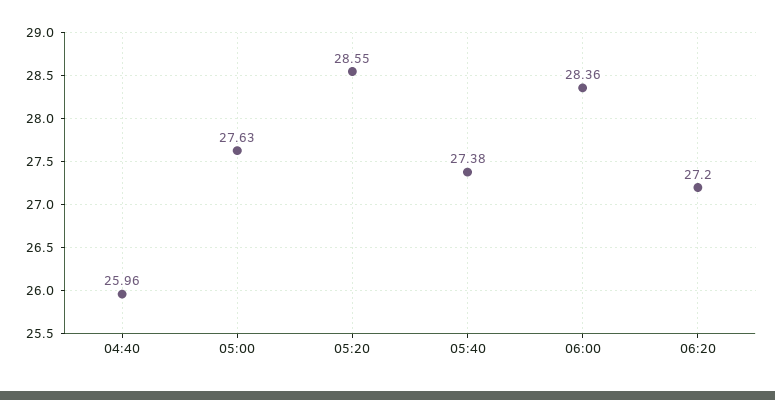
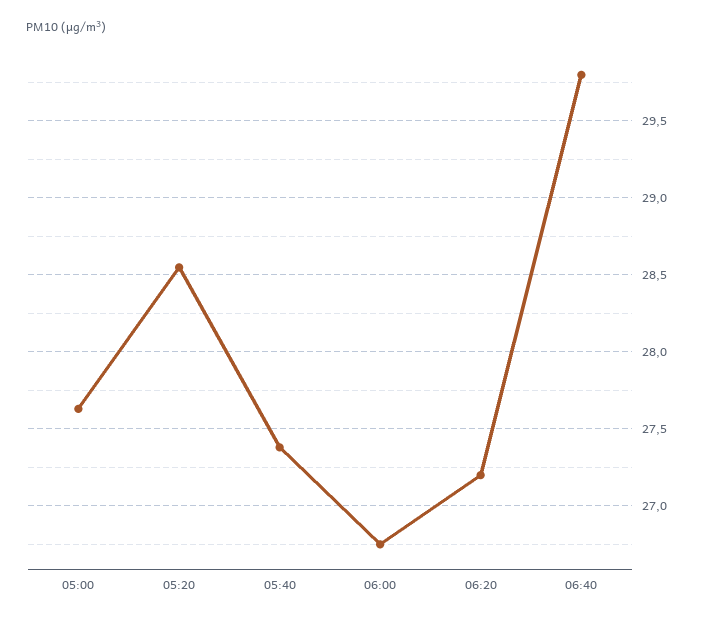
04:40: 25.96 -> none
06:00: 28.36 -> 26.75
06:40: none -> 29.8

